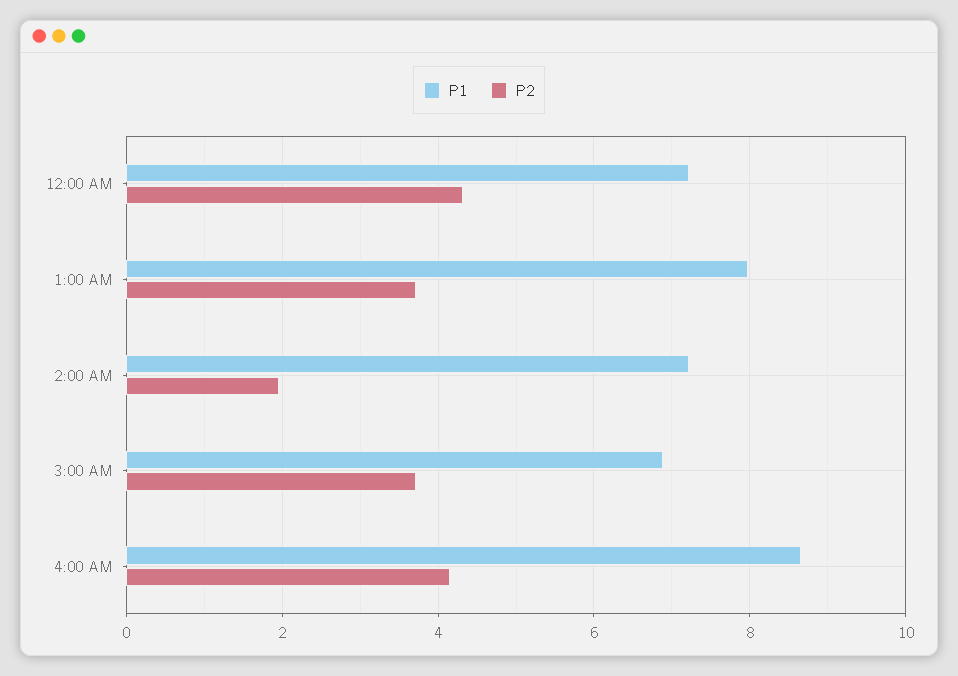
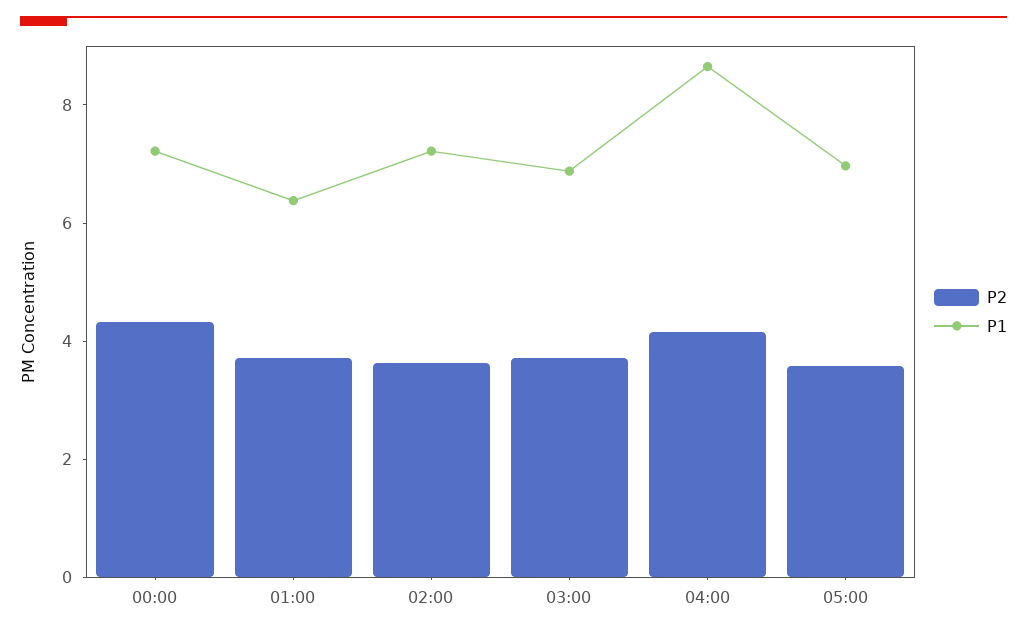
P1, 1:00 AM: 8 -> 6.5
P2, 2:00 AM: 2 -> 3.5
P2, 05:00: none -> 3.5
P1, 05:00: none -> 7

